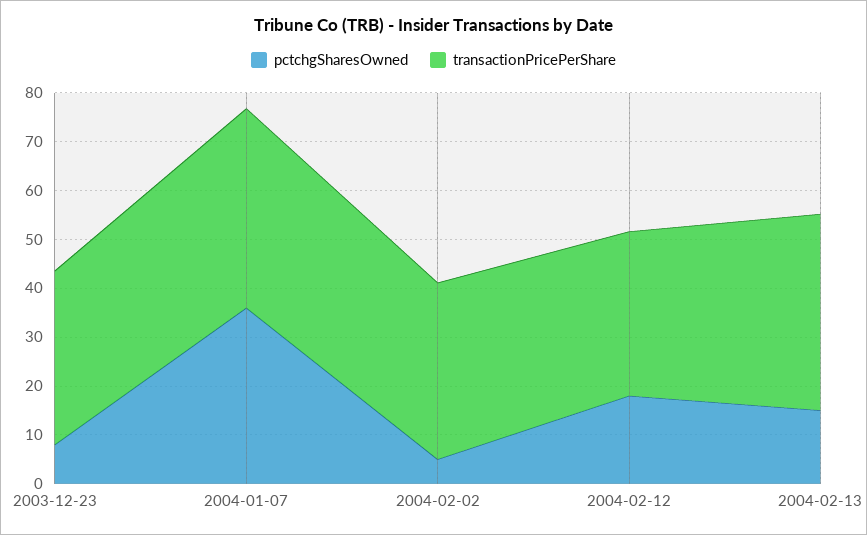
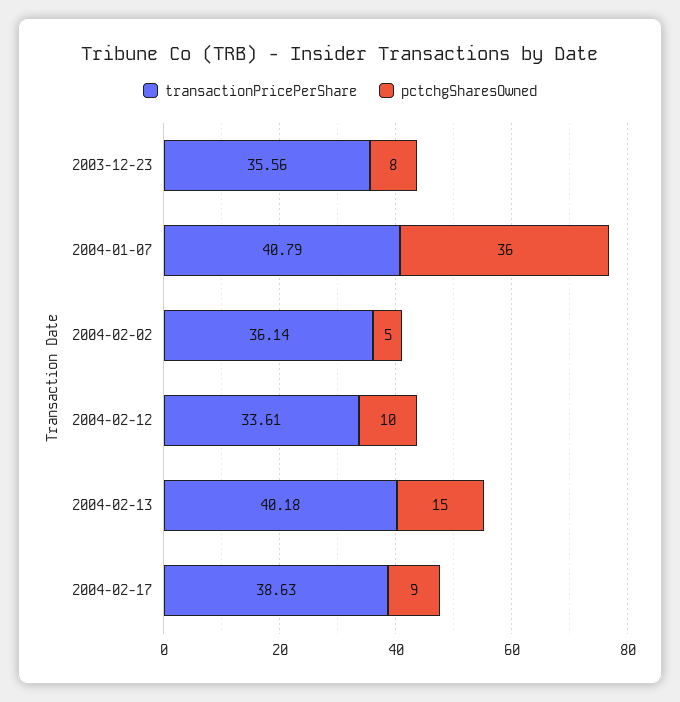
pctchgSharesOwned, 2004-02-12: 18 -> 10
transactionPricePerShare, 2004-02-17: none -> 38.63
pctchgSharesOwned, 2004-02-17: none -> 9

